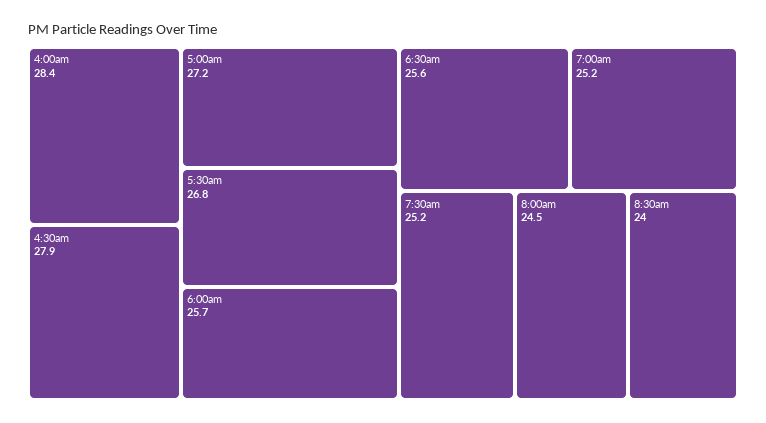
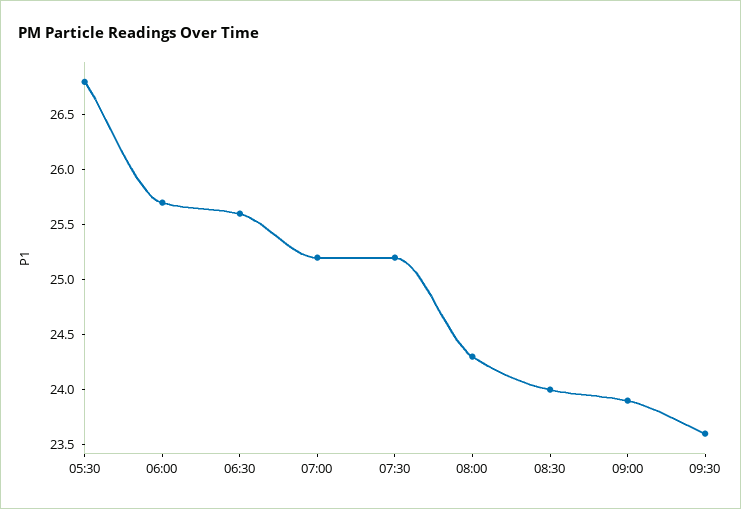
4:00am: 28.4 -> none
4:30am: 27.9 -> none
5:00am: 27.2 -> none
8:00am: 24.5 -> 24.3
09:00: none -> 23.9
09:30: none -> 23.6

